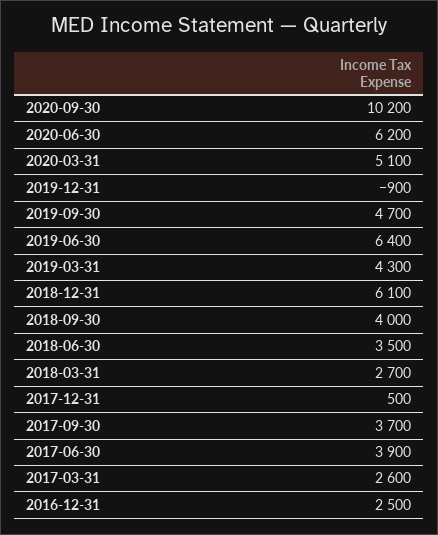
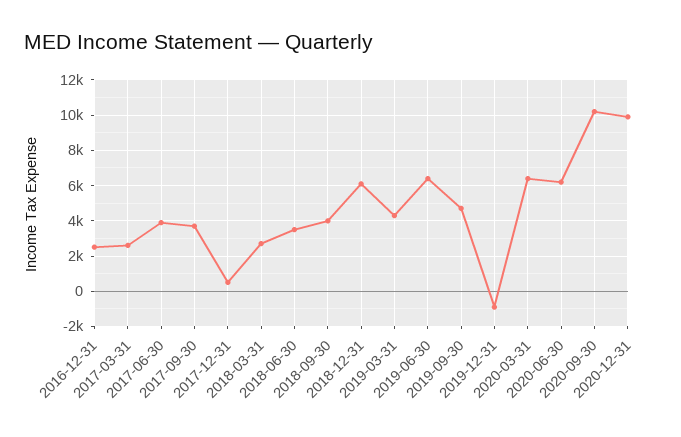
2020-03-31: 5100 -> 6500
2020-12-31: none -> 10000

